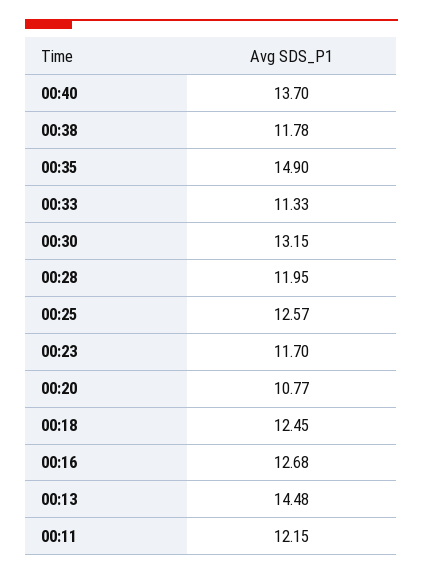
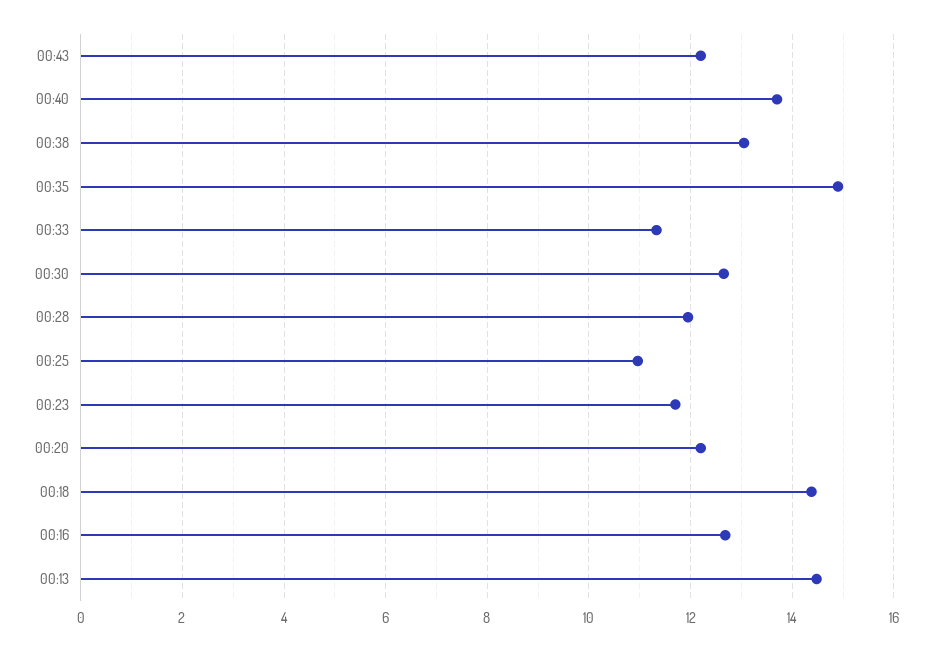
00:38: 11.78 -> 13
00:30: 13.15 -> 12.6
00:25: 12.57 -> 11
00:20: 10.77 -> 12.2
00:18: 12.45 -> 14.4
00:11: 12.15 -> none
00:43: none -> 12.2

